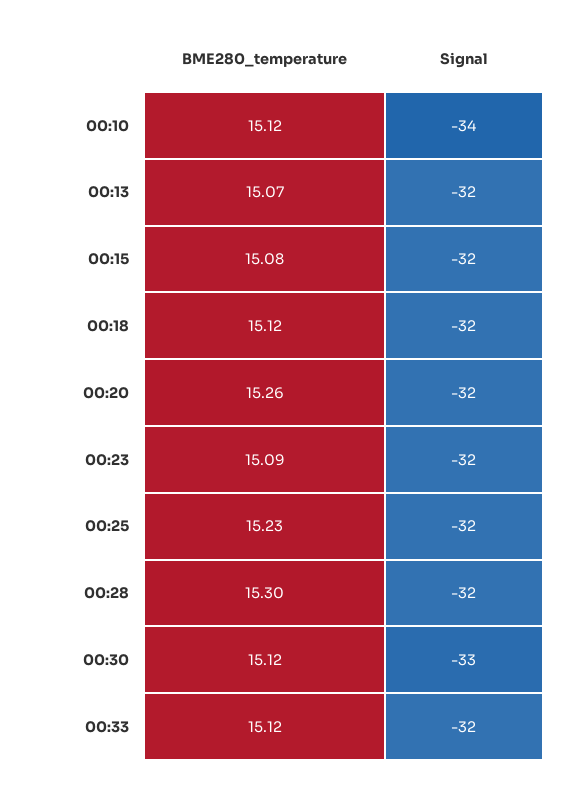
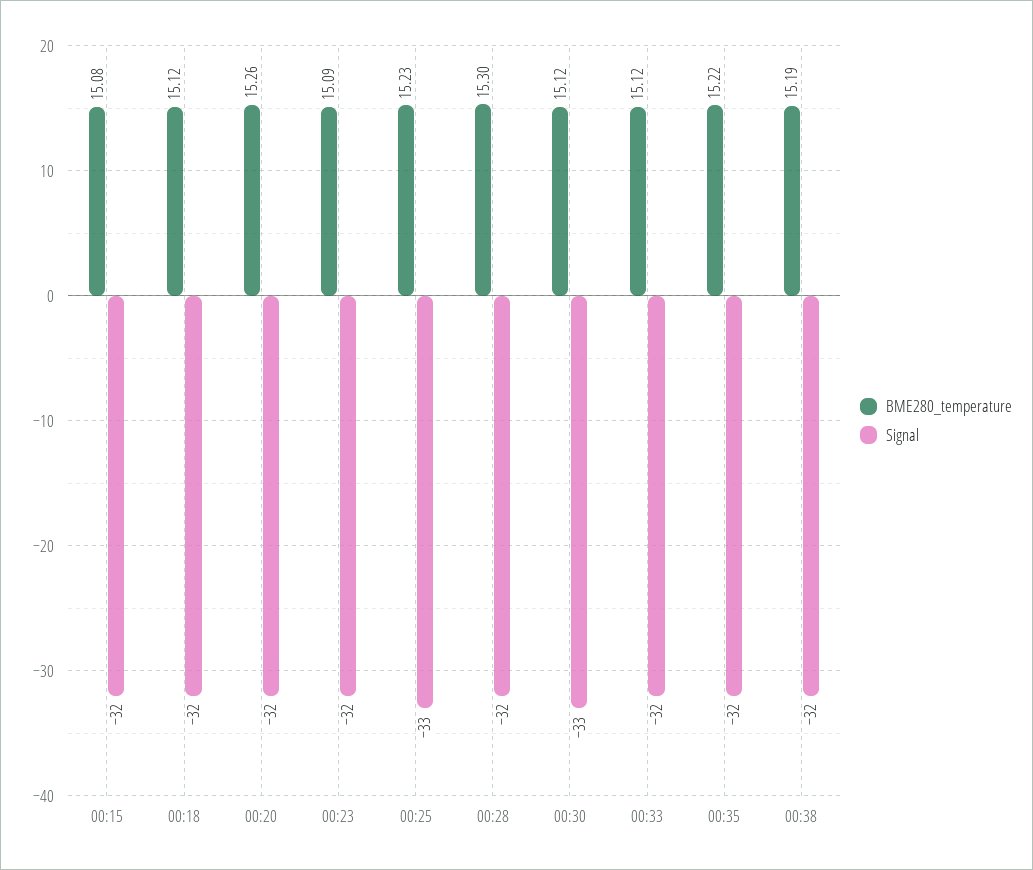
BME280_temperature, 00:10: 15.12 -> none
Signal, 00:10: -34 -> none
BME280_temperature, 00:13: 15.07 -> none
Signal, 00:13: -32 -> none
Signal, 00:25: -32 -> -33
BME280_temperature, 00:35: none -> 15.22
Signal, 00:35: none -> -32
BME280_temperature, 00:38: none -> 15.19
Signal, 00:38: none -> -32

